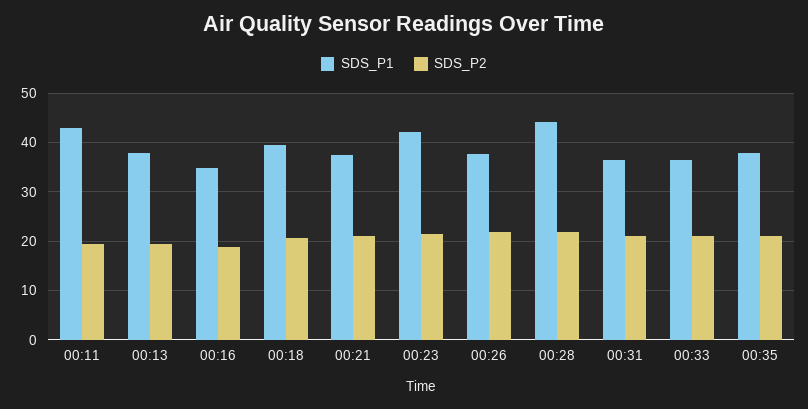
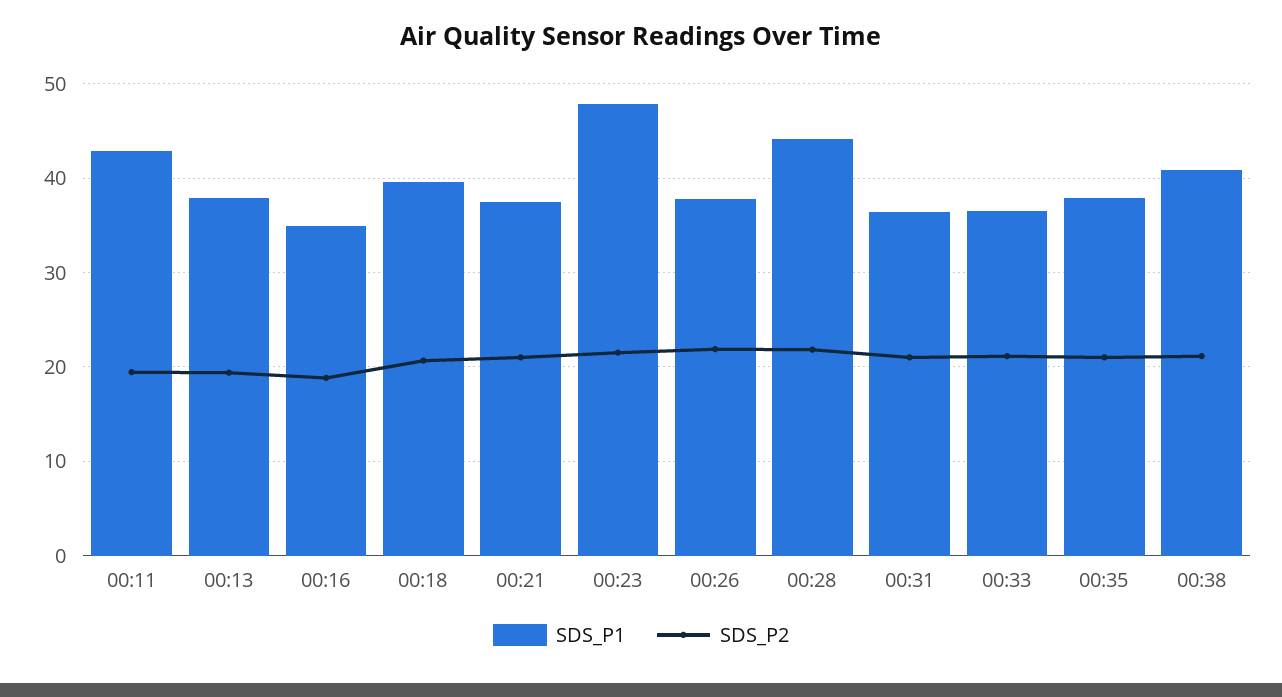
SDS_P1, 00:23: 42 -> 48
SDS_P1, 00:38: none -> 41
SDS_P2, 00:38: none -> 21

